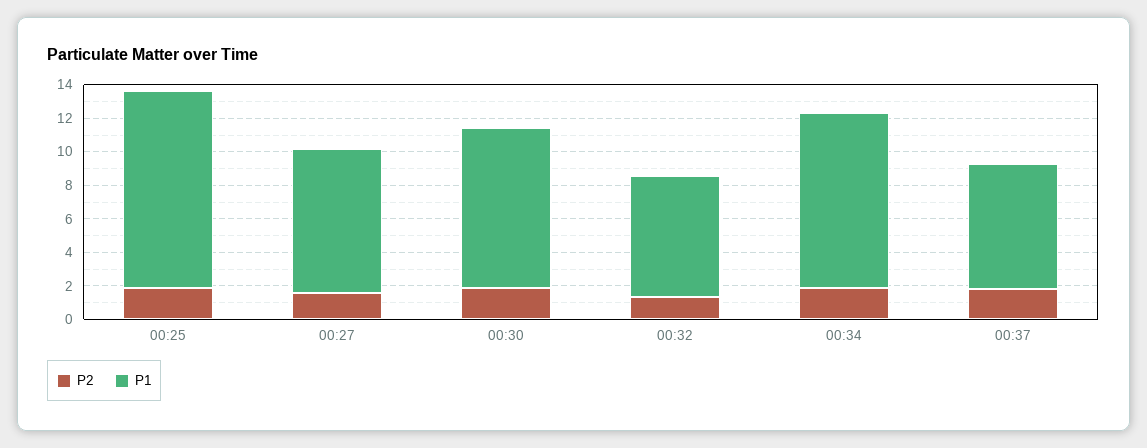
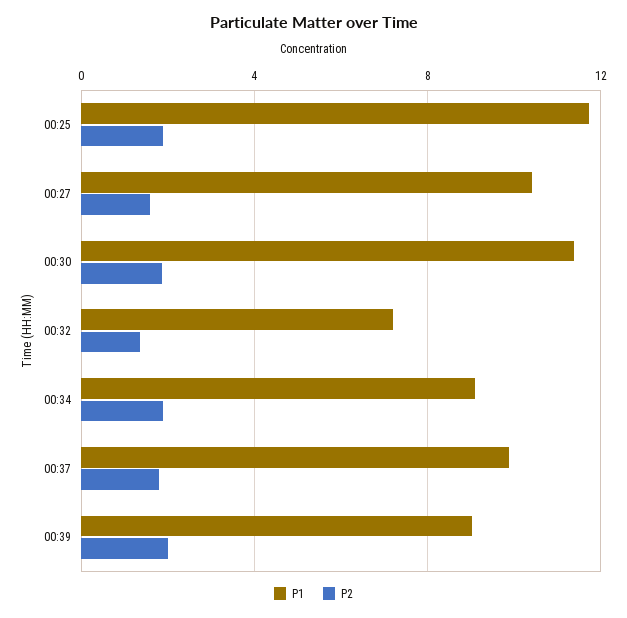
P1, 00:27: 8.5 -> 10.5
P1, 00:30: 9.5 -> 11.5
P1, 00:34: 10.5 -> 9
P1, 00:37: 7.5 -> 10
P1, 00:39: none -> 9
P2, 00:39: none -> 2

